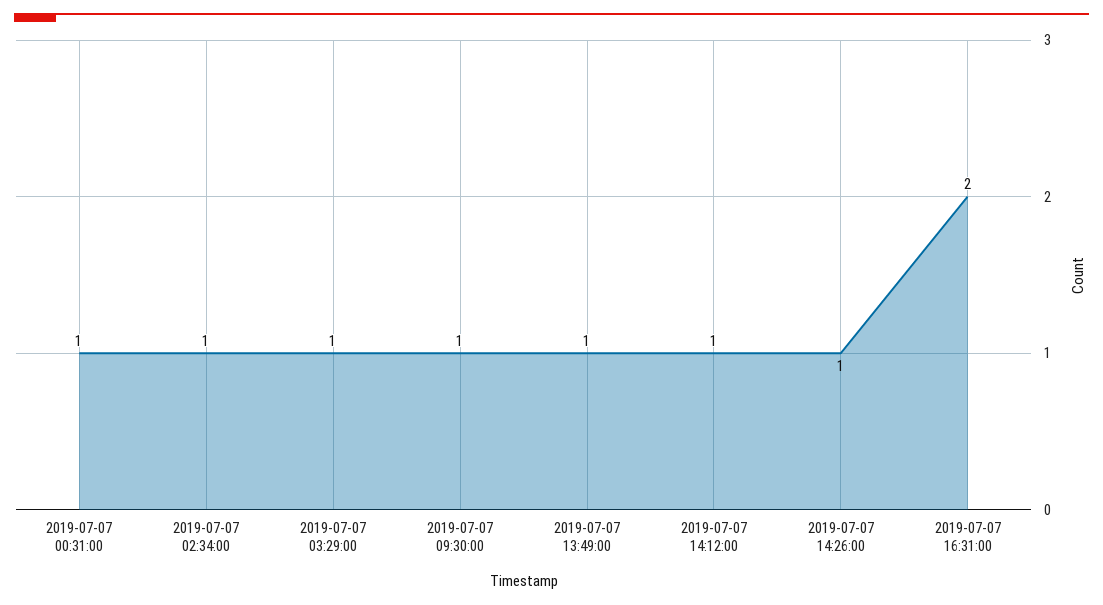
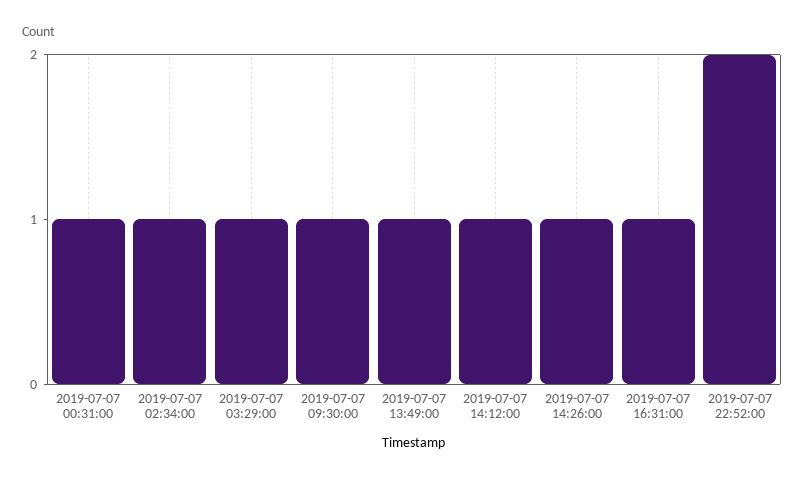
2019-07-07 16:31:00: 2 -> 1
2019-07-07 22:52:00: none -> 2

